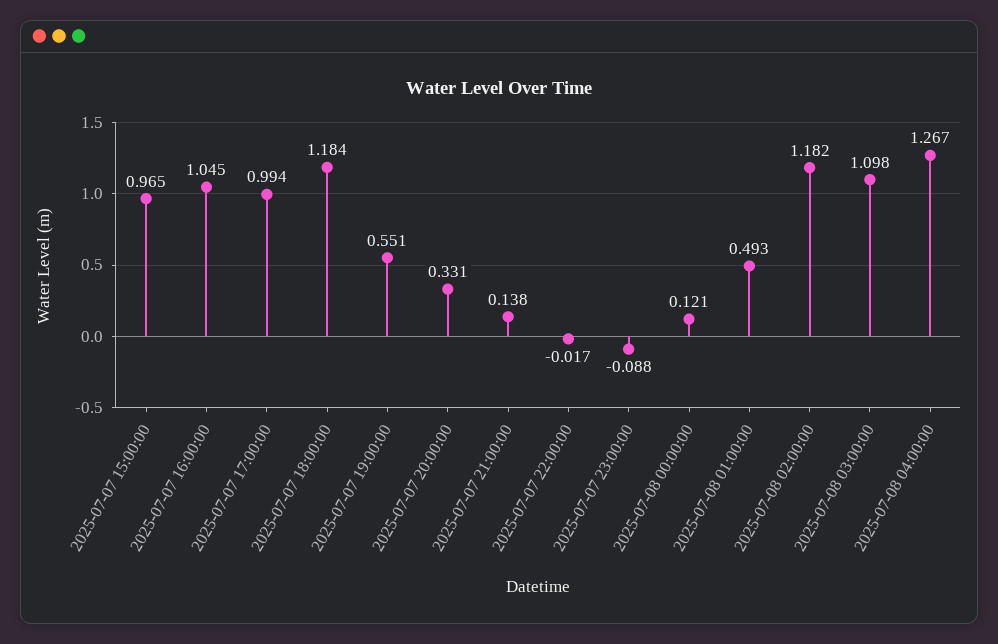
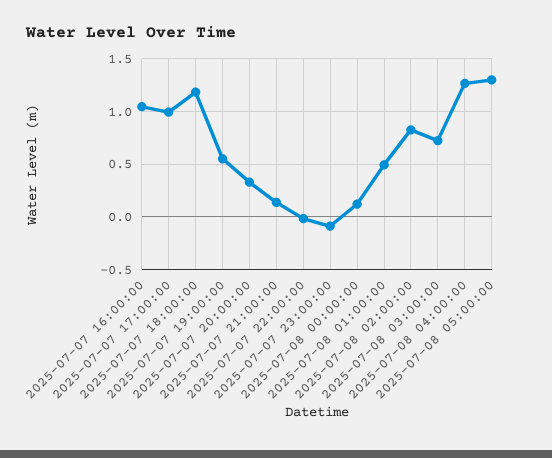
2025-07-07 15:00:00: 0.965 -> none
2025-07-08 02:00:00: 1.182 -> 0.8
2025-07-08 03:00:00: 1.098 -> 0.7
2025-07-08 05:00:00: none -> 1.3

